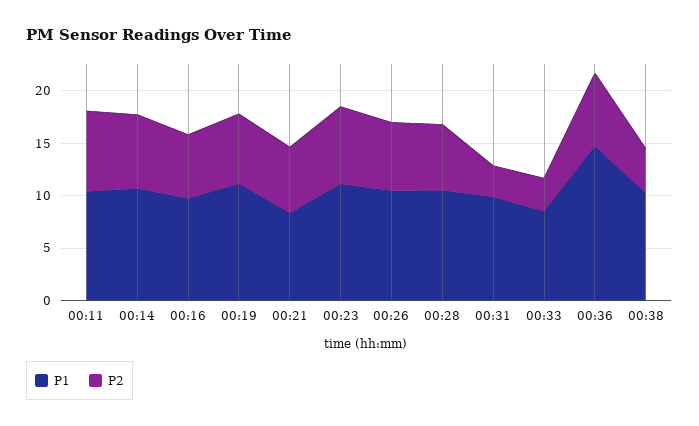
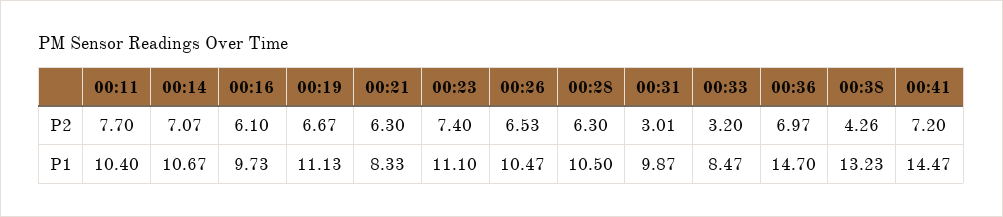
P1, 00:38: 10 -> 13.23
P2, 00:41: none -> 7.2
P1, 00:41: none -> 14.47

